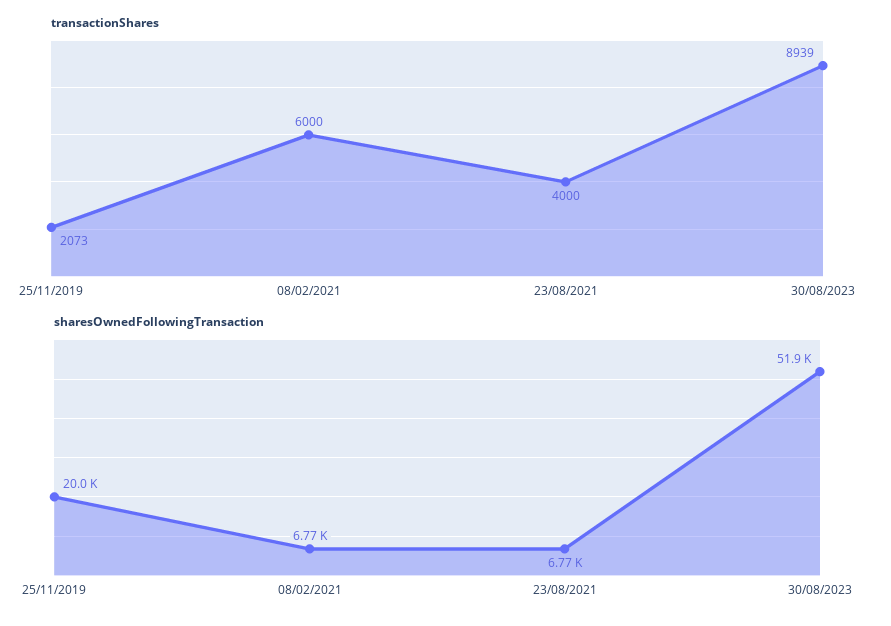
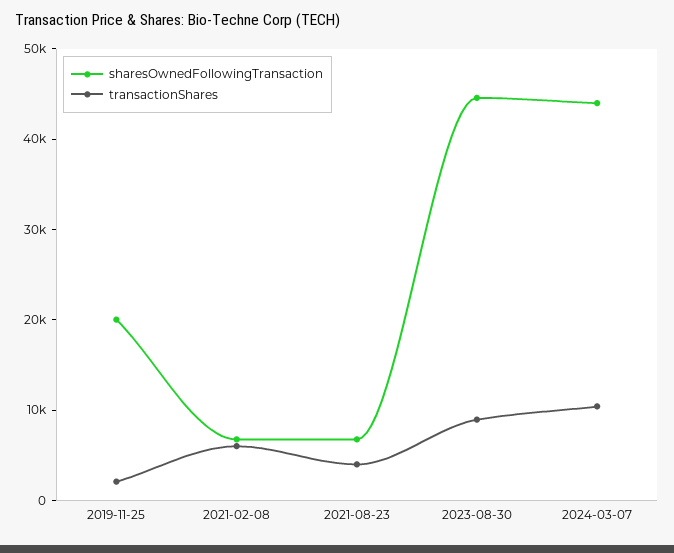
sharesOwnedFollowingTransaction, 30/08/2023: 51900 -> 44000
sharesOwnedFollowingTransaction, 2024-03-07: none -> 44000
transactionShares, 2024-03-07: none -> 10000

